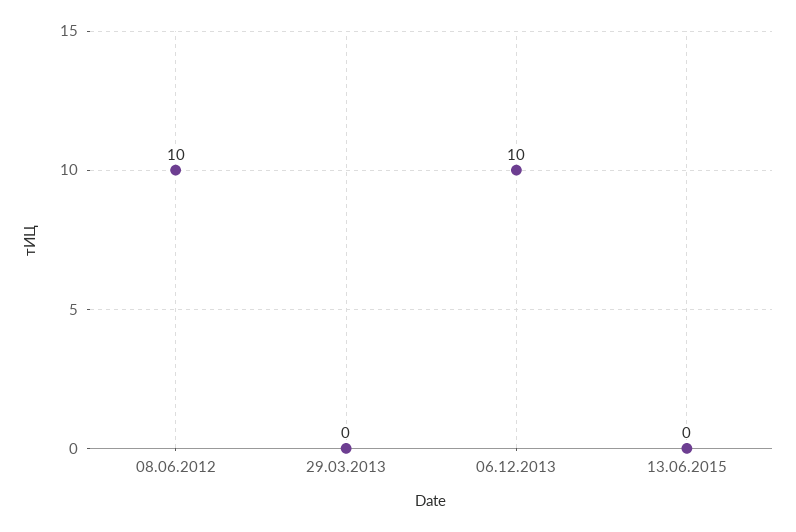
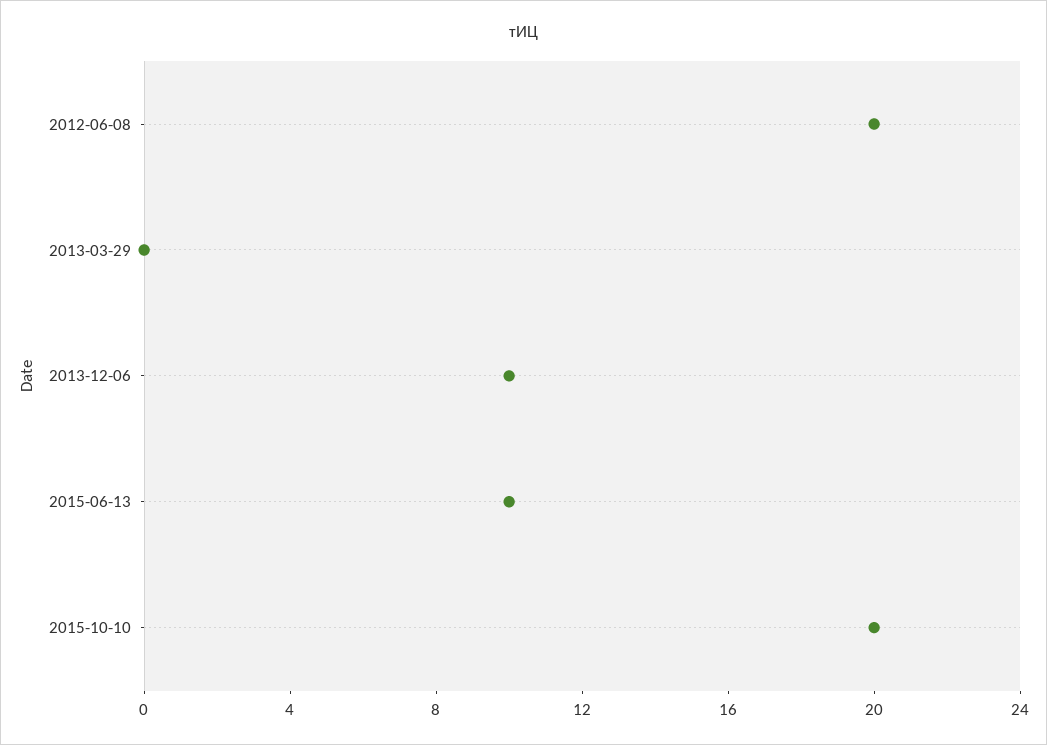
08.06.2012: 10 -> 20
13.06.2015: 0 -> 10
2015-10-10: none -> 20

